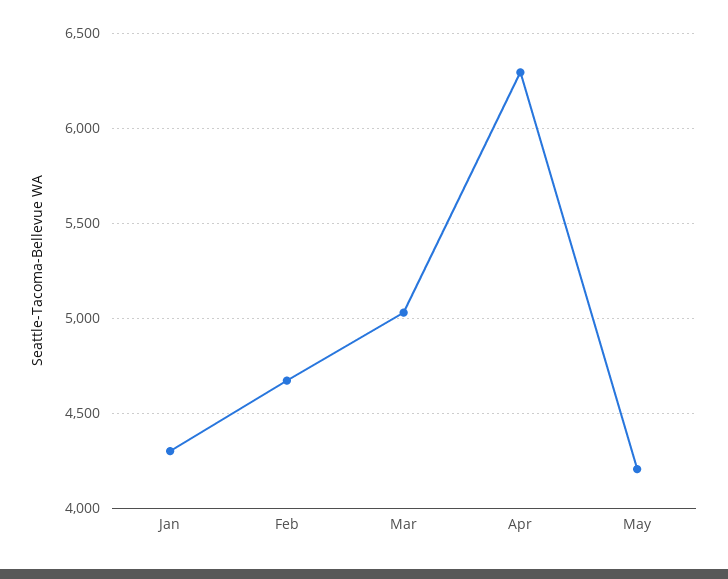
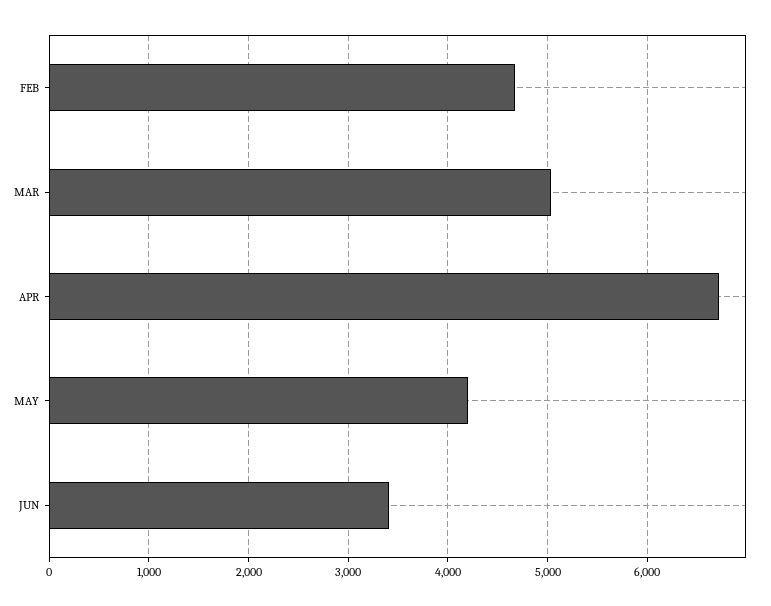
Jan: 4300 -> none
Apr: 6300 -> 6700
JUN: none -> 3400

